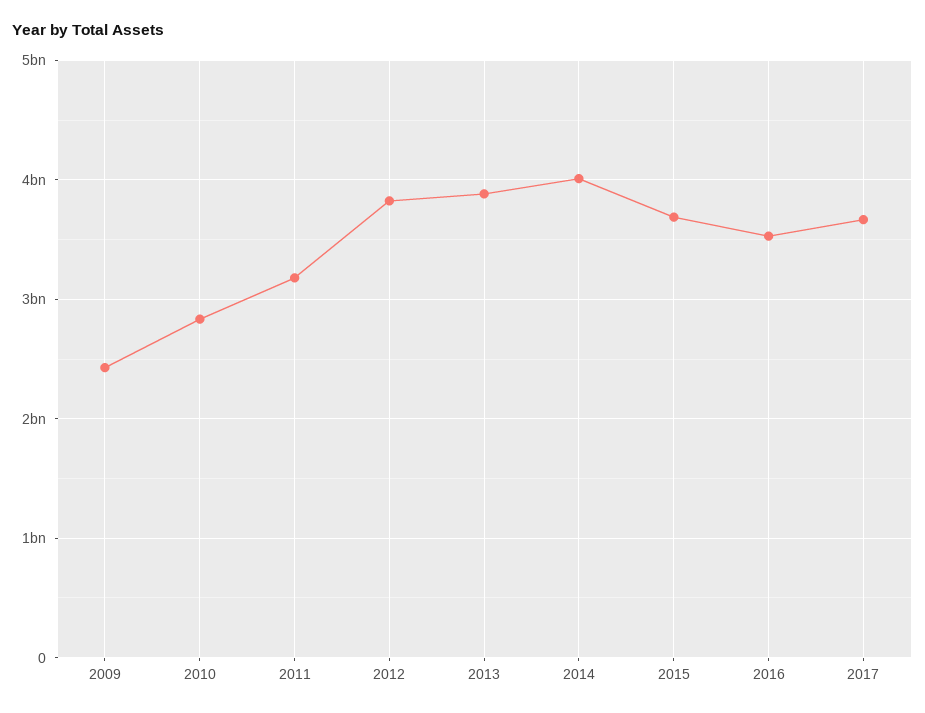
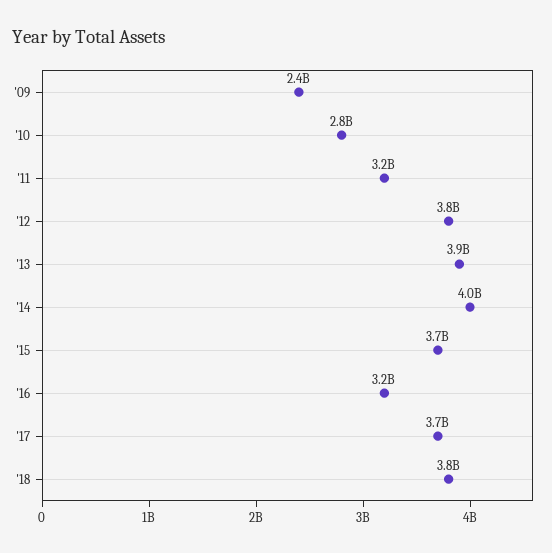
2016: 3500000000 -> 3200000000
'18: none -> 3800000000

